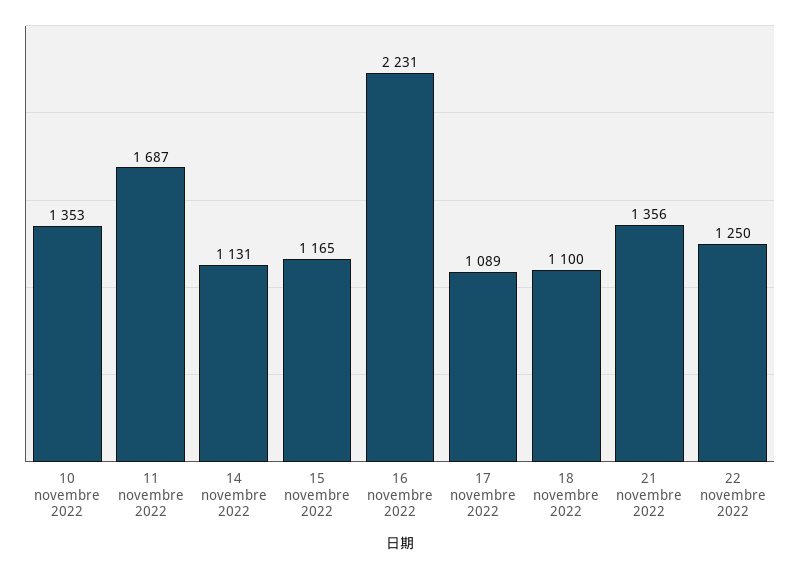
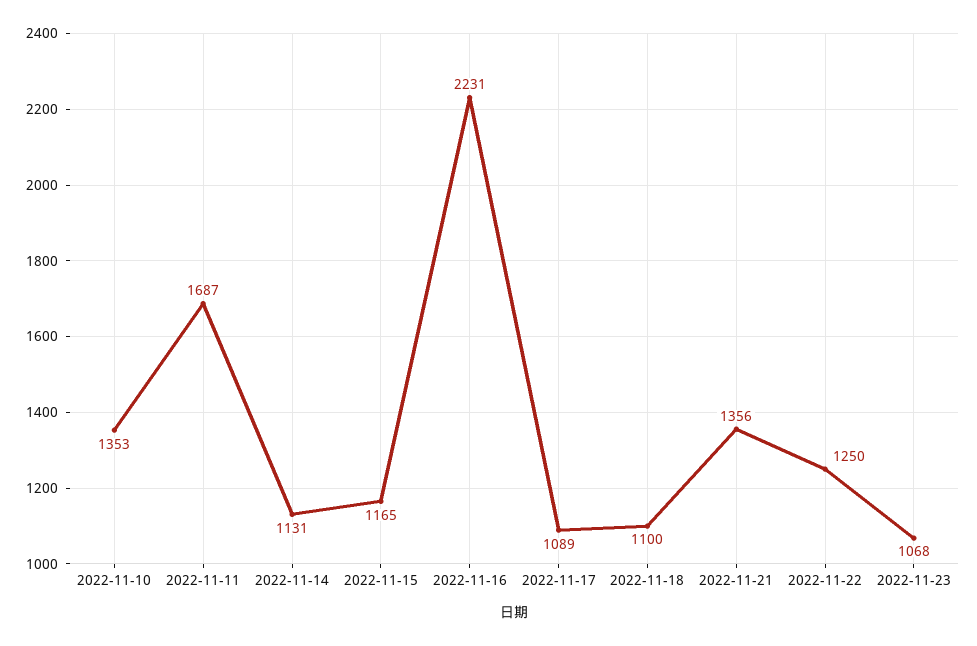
2022-11-23: none -> 1068

